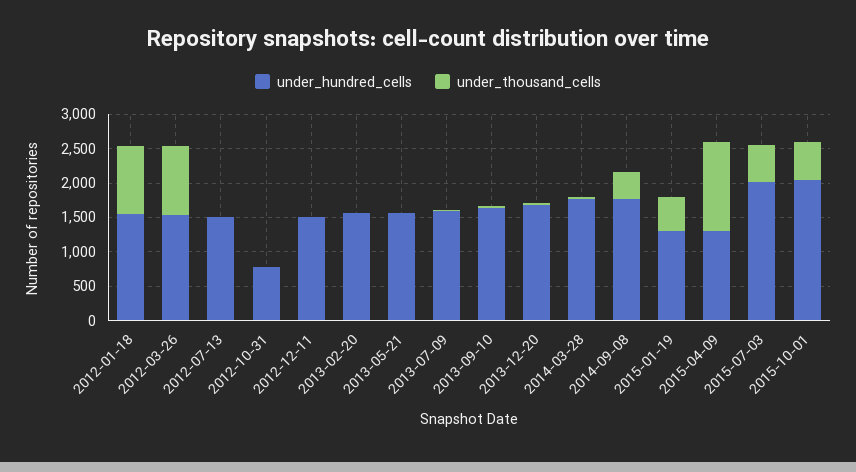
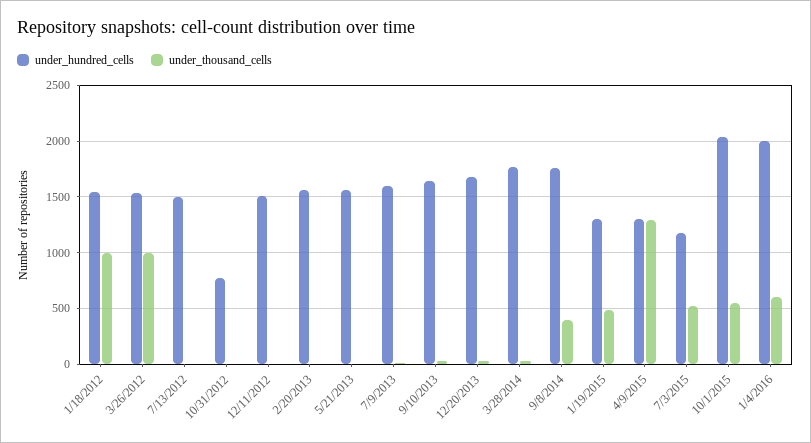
under_hundred_cells, 2015-07-03: 2000 -> 1200
under_hundred_cells, 1/4/2016: none -> 2000
under_thousand_cells, 1/4/2016: none -> 600

